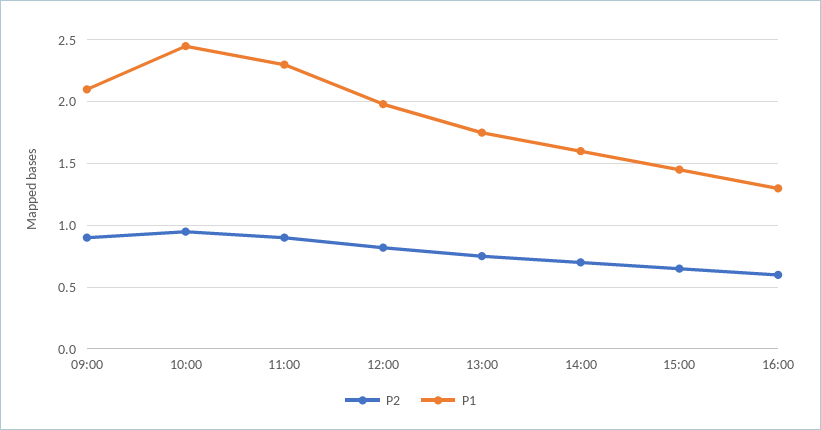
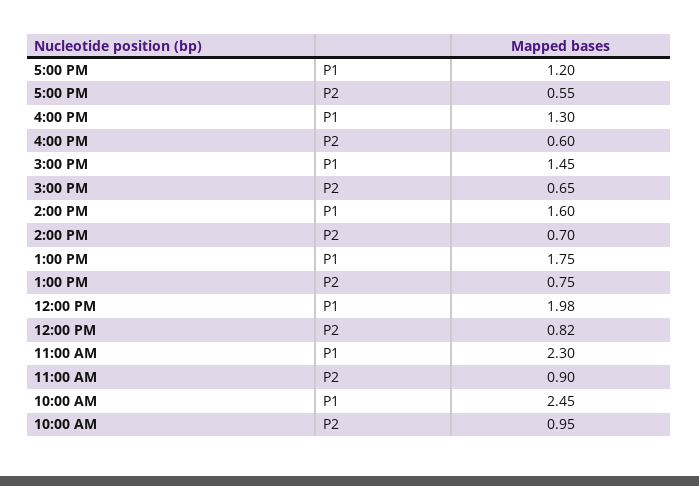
P2, 09:00: 0.9 -> none
P1, 09:00: 2.1 -> none
P1, 5:00 PM: none -> 1.2
P2, 5:00 PM: none -> 0.55

